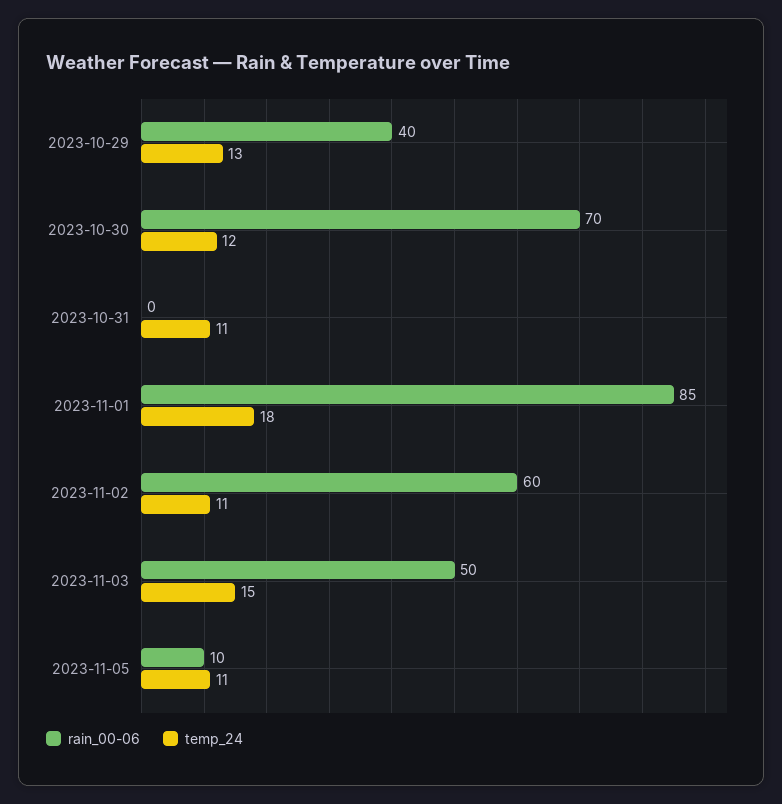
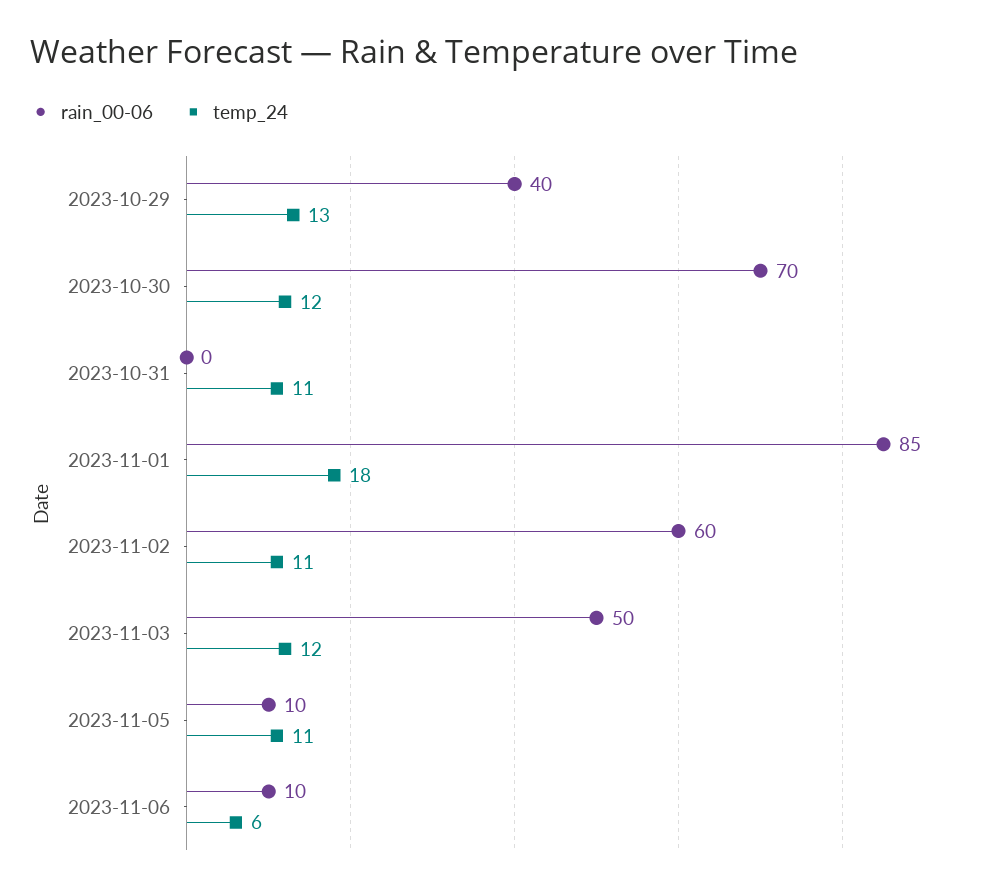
temp_24, 2023-11-03: 15 -> 12
rain_00-06, 2023-11-06: none -> 10
temp_24, 2023-11-06: none -> 6

